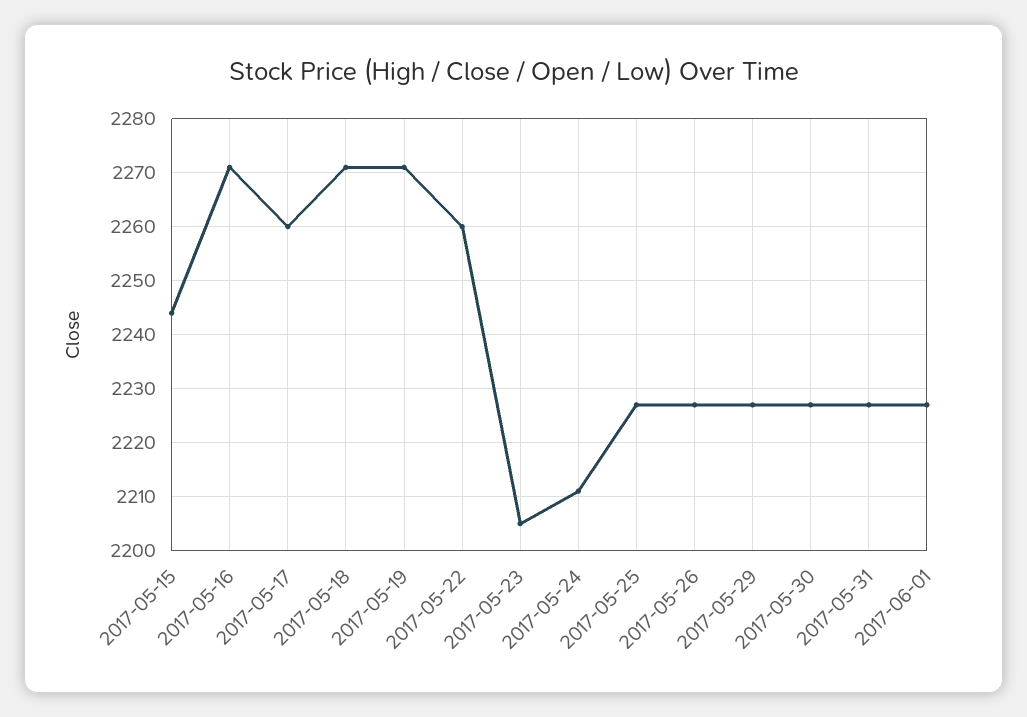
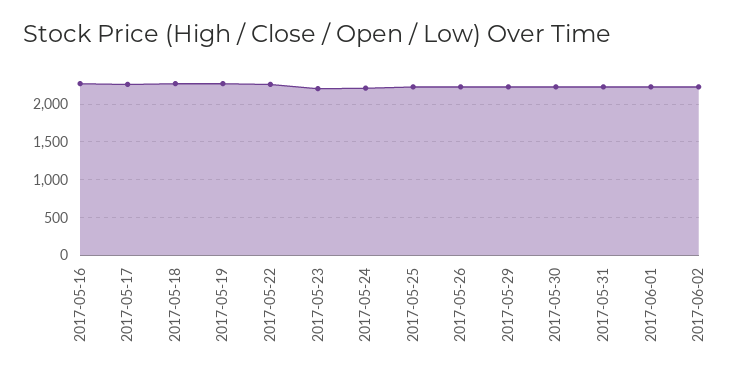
2017-05-15: 2245 -> none
2017-06-02: none -> 2200

